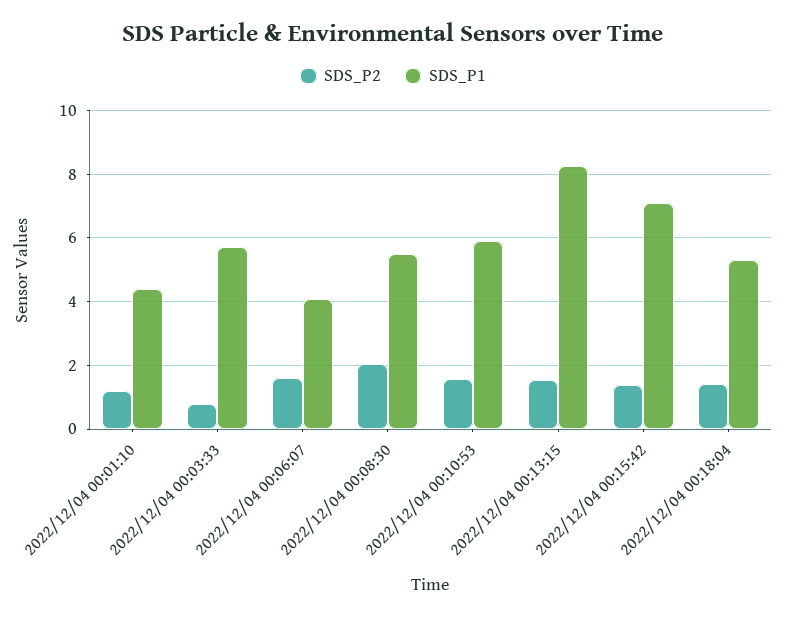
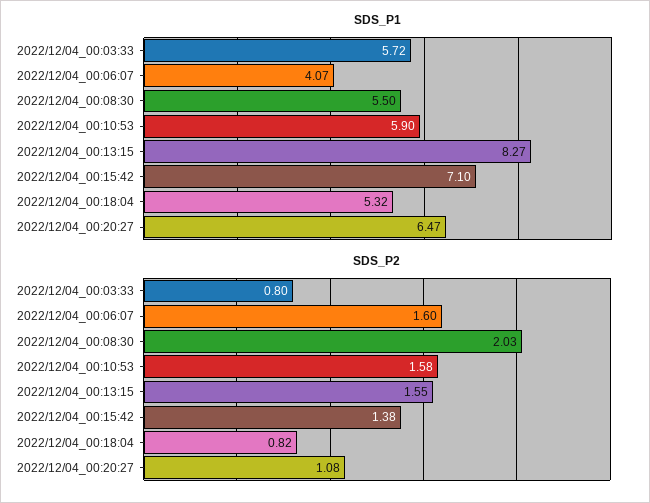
SDS_P2, 2022/12/04 00:01:10: 1.2 -> none
SDS_P1, 2022/12/04 00:01:10: 4.4 -> none
SDS_P2, 2022/12/04 00:18:04: 1.4 -> 0.82
SDS_P1, 2022/12/04_00:20:27: none -> 6.47
SDS_P2, 2022/12/04_00:20:27: none -> 1.08

